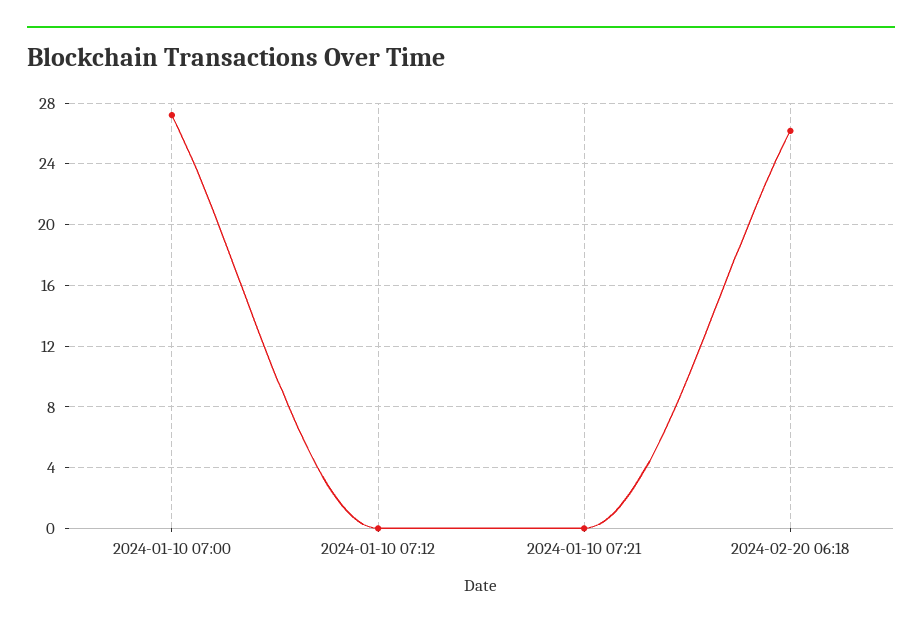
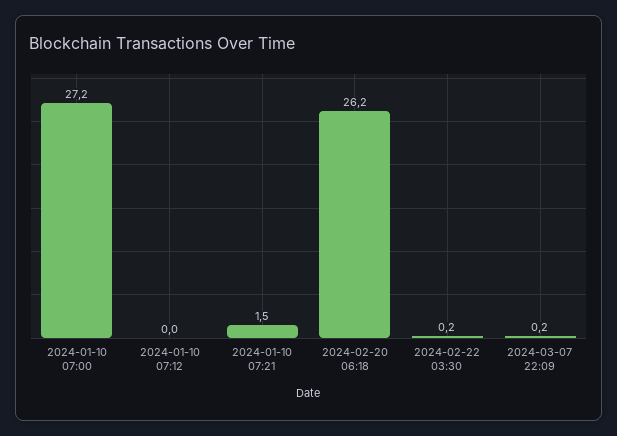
2024-01-10 07:21: 0 -> 1.5
2024-02-22 03:30: none -> 0.2
2024-03-07 22:09: none -> 0.2

